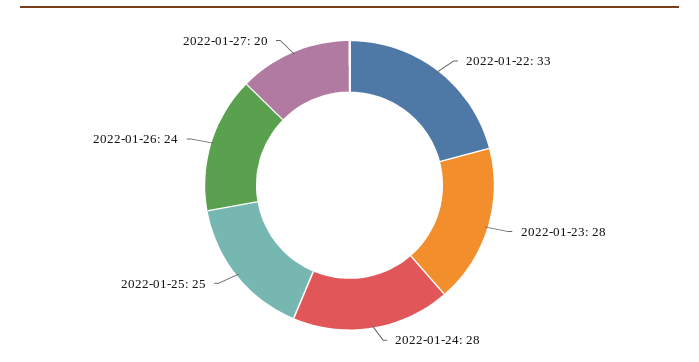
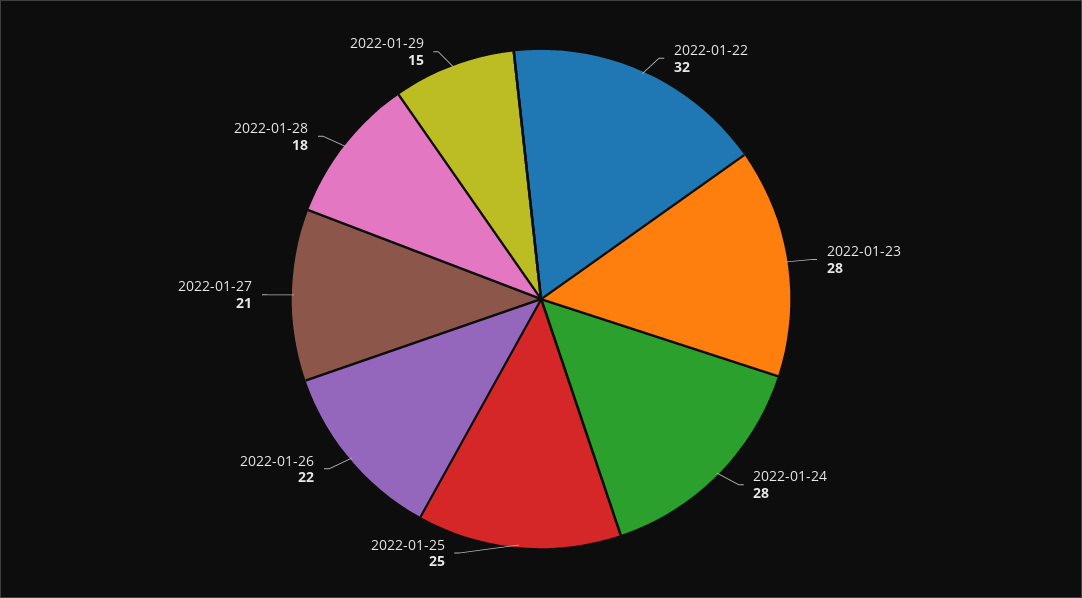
2022-01-22: 33 -> 32
2022-01-26: 24 -> 22
2022-01-27: 20 -> 21
2022-01-28: none -> 18
2022-01-29: none -> 15

